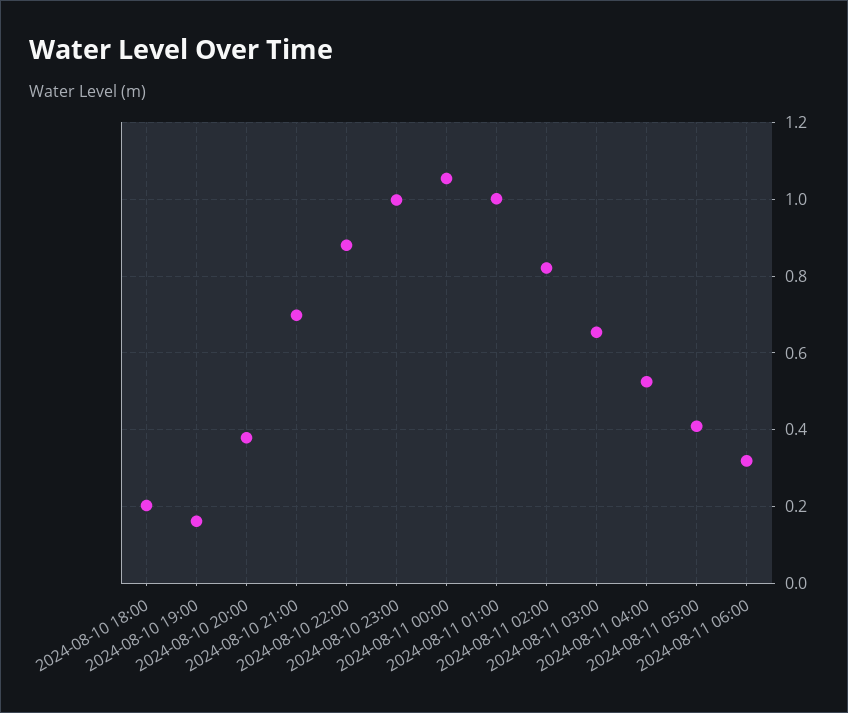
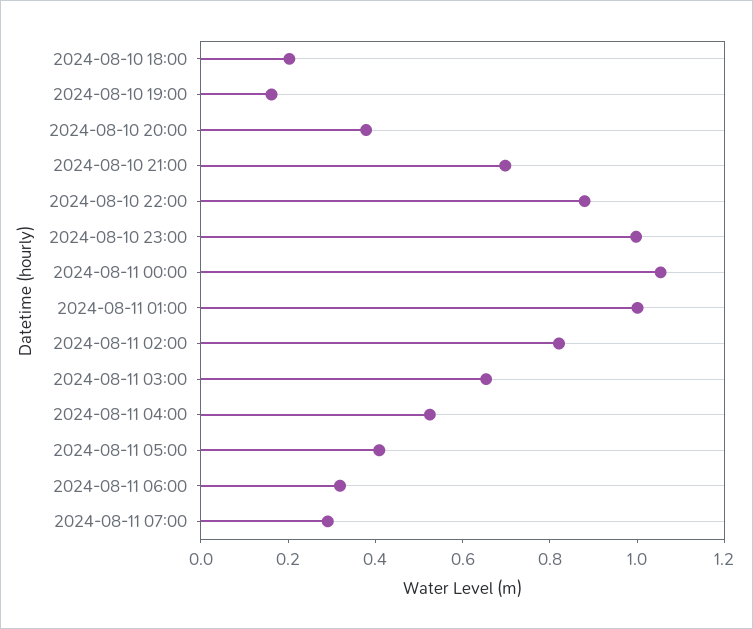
2024-08-11 07:00: none -> 0.3

